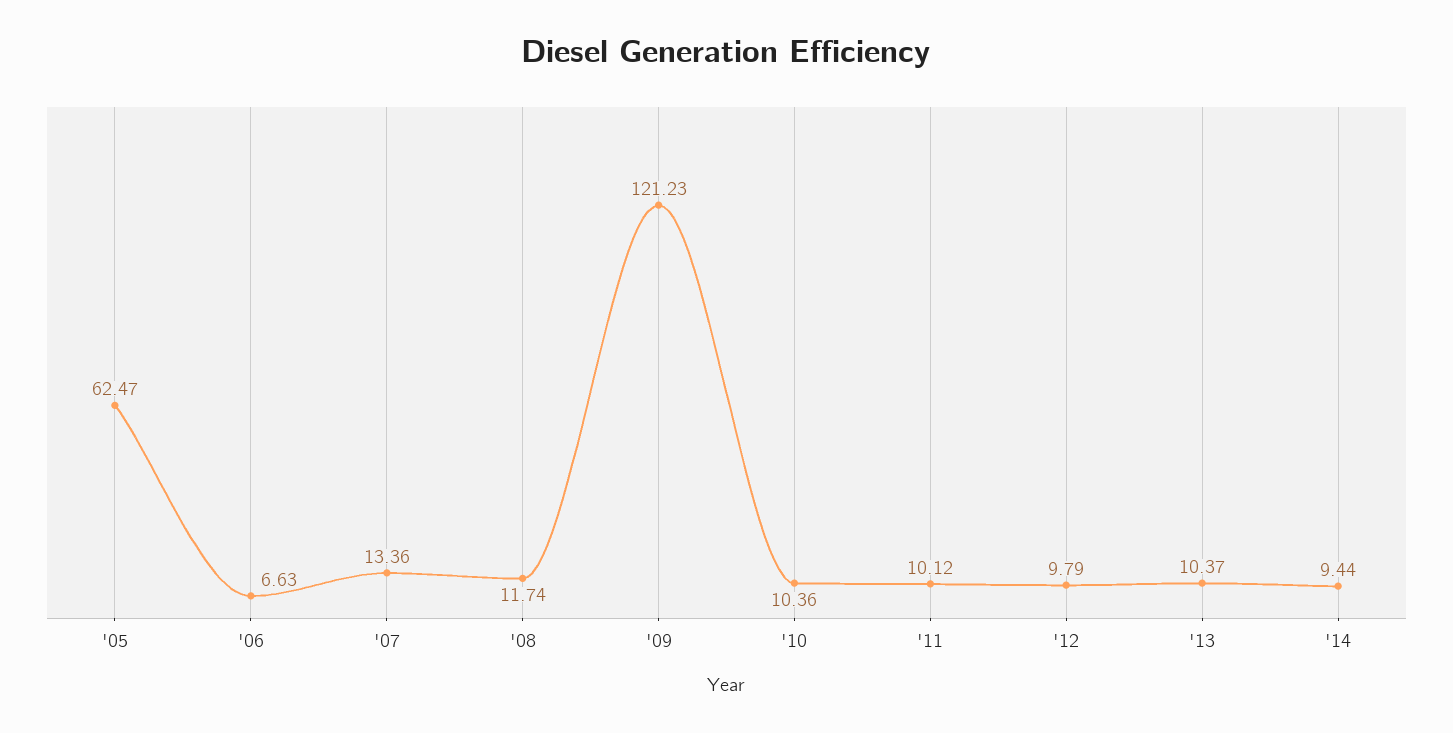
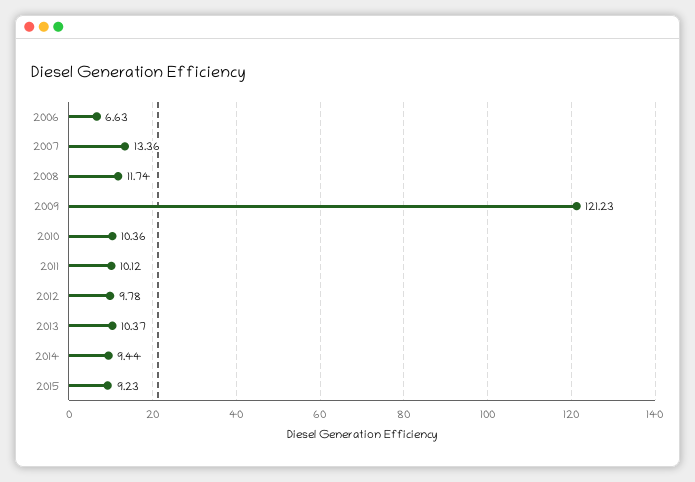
'05: 62.47 -> none
'12: 9.79 -> 9.78
2015: none -> 9.23

